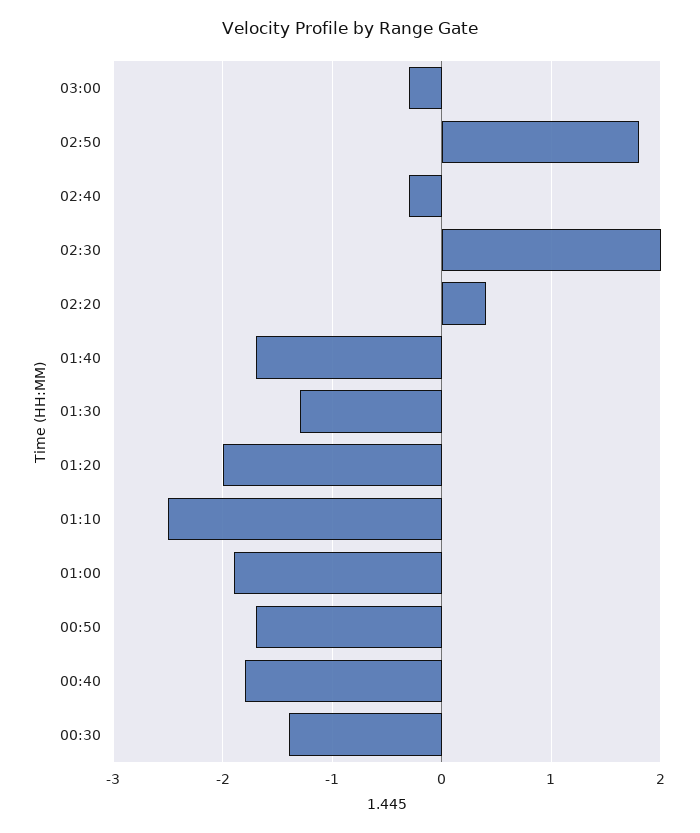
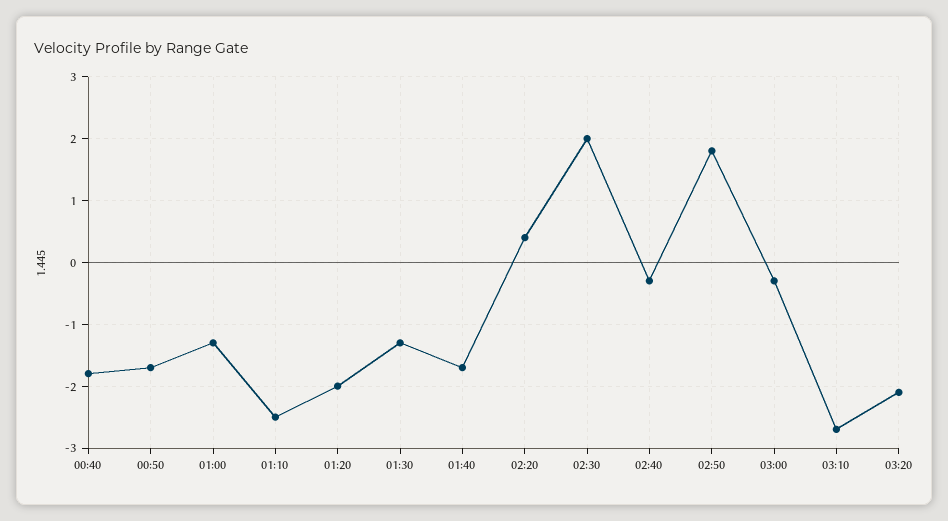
01:00: -1.9 -> -1.3
00:30: -1.4 -> none
03:10: none -> -2.7
03:20: none -> -2.1

